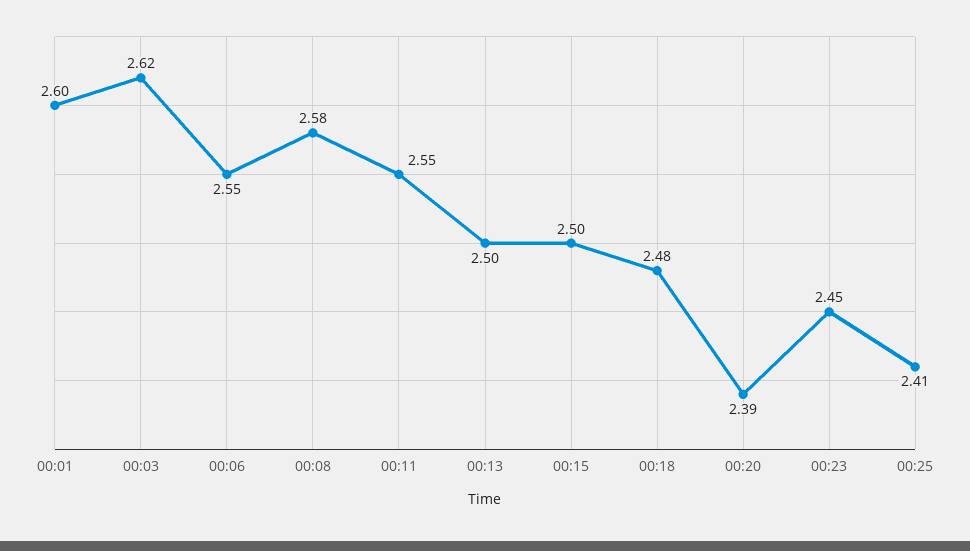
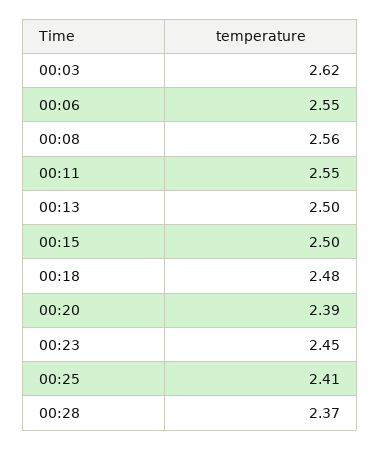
00:01: 2.6 -> none
00:08: 2.58 -> 2.56
00:28: none -> 2.37

